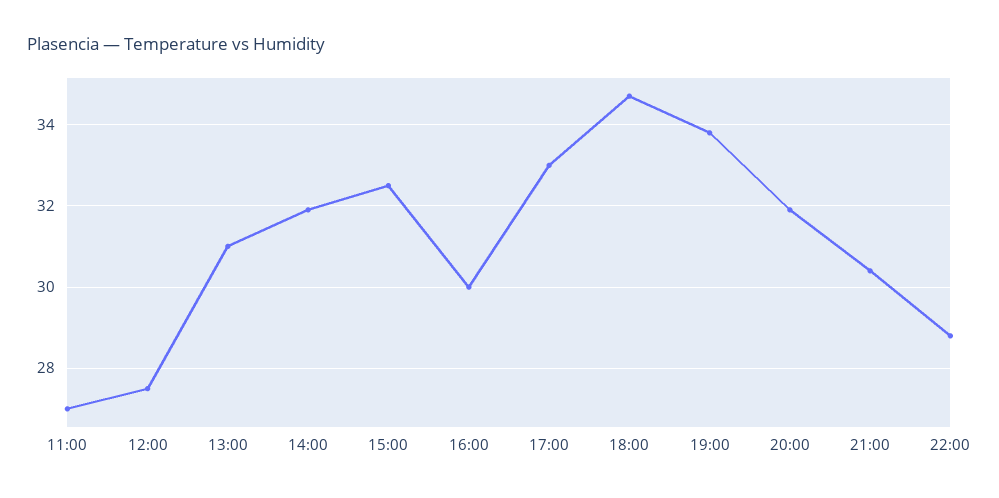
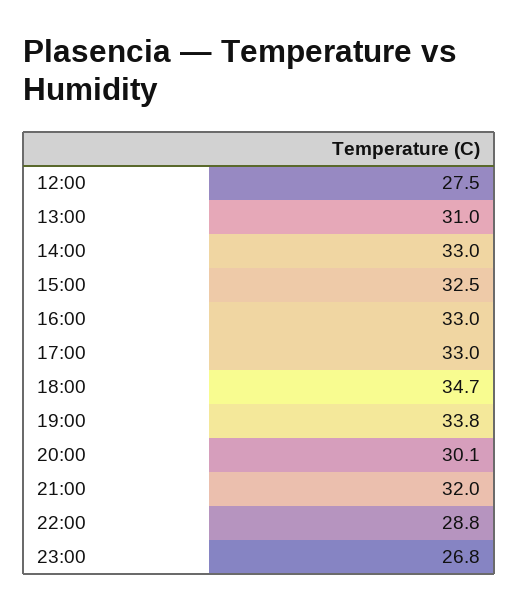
11:00: 27 -> none
14:00: 32 -> 33
16:00: 30 -> 33
20:00: 32 -> 30.1
21:00: 30.5 -> 32
23:00: none -> 26.8

